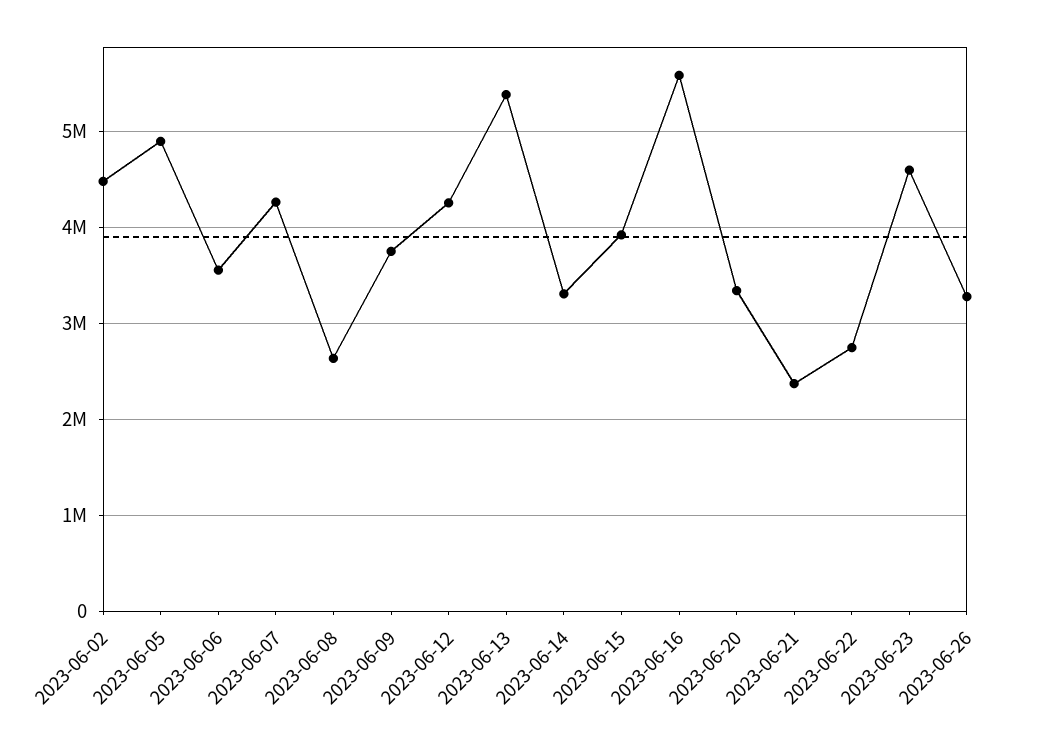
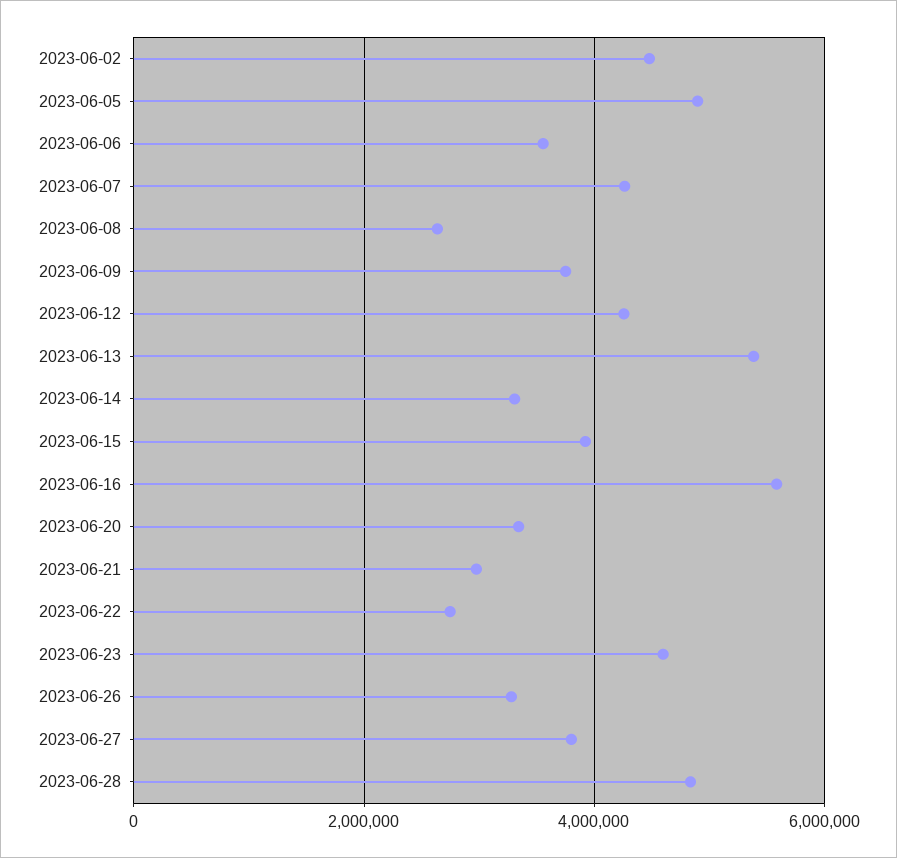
2023-06-21: 2400000 -> 3000000
2023-06-27: none -> 3800000
2023-06-28: none -> 4800000

